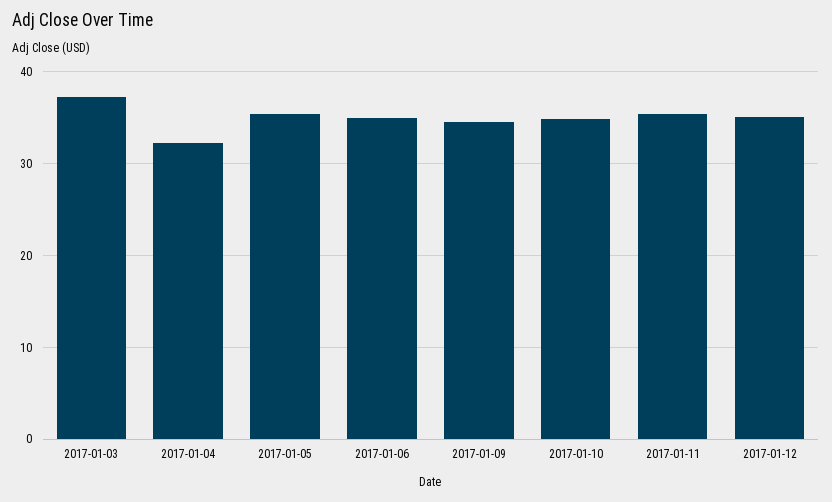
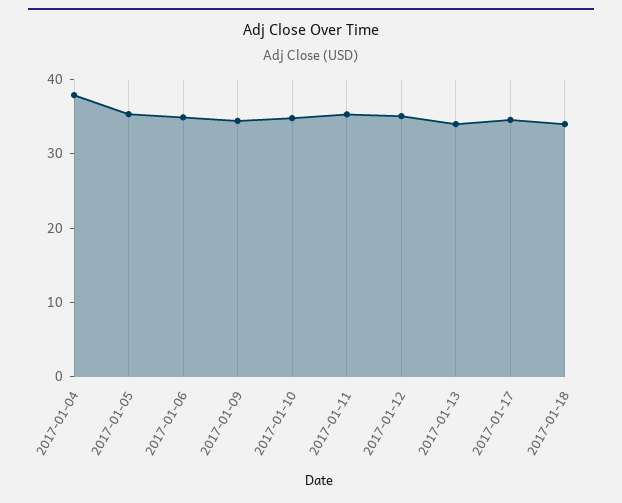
2017-01-03: 37 -> none
2017-01-04: 32 -> 38
2017-01-13: none -> 34
2017-01-17: none -> 34
2017-01-18: none -> 34

